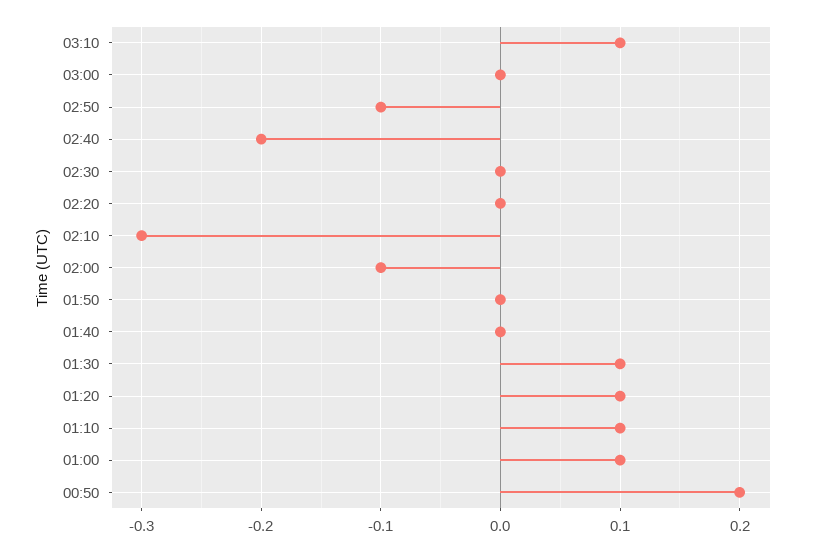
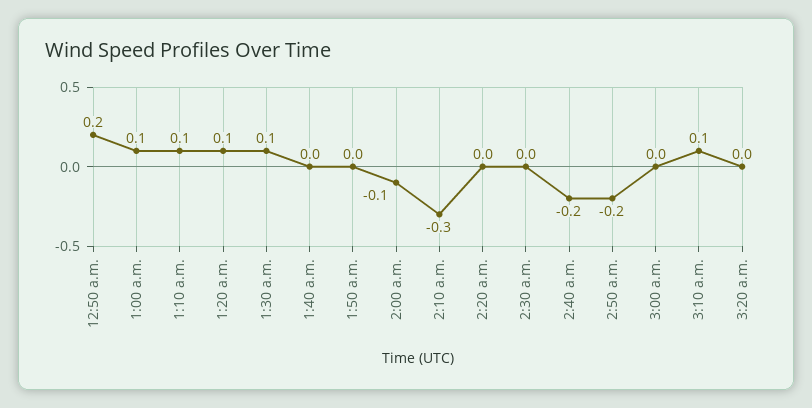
02:50: -0.1 -> -0.2
3:20 a.m.: none -> 0

